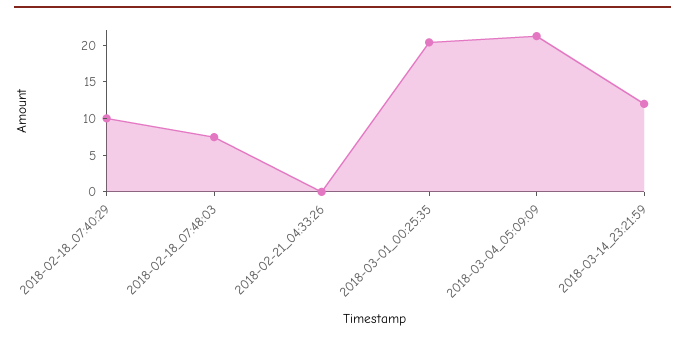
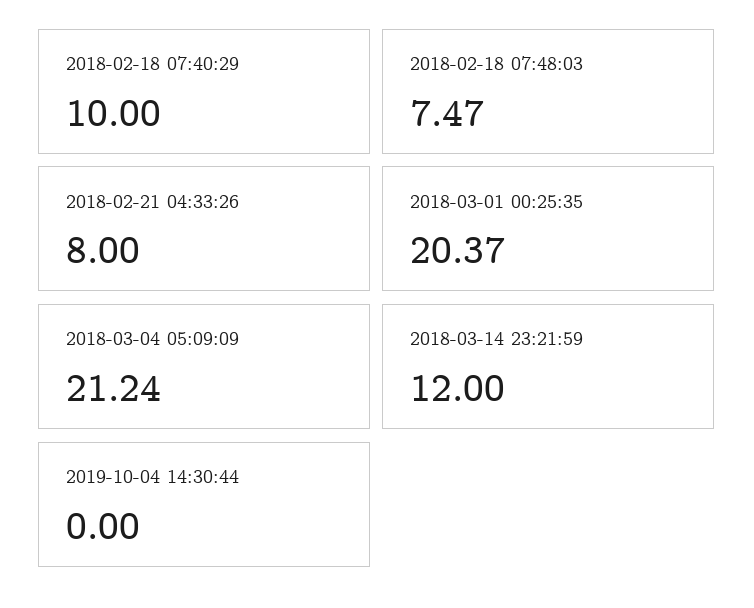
2018-02-21_04:33:26: 0 -> 8
2019-10-04 14:30:44: none -> 0

